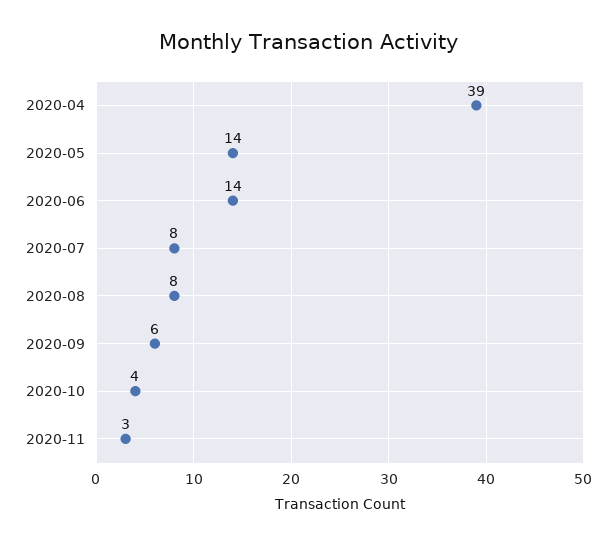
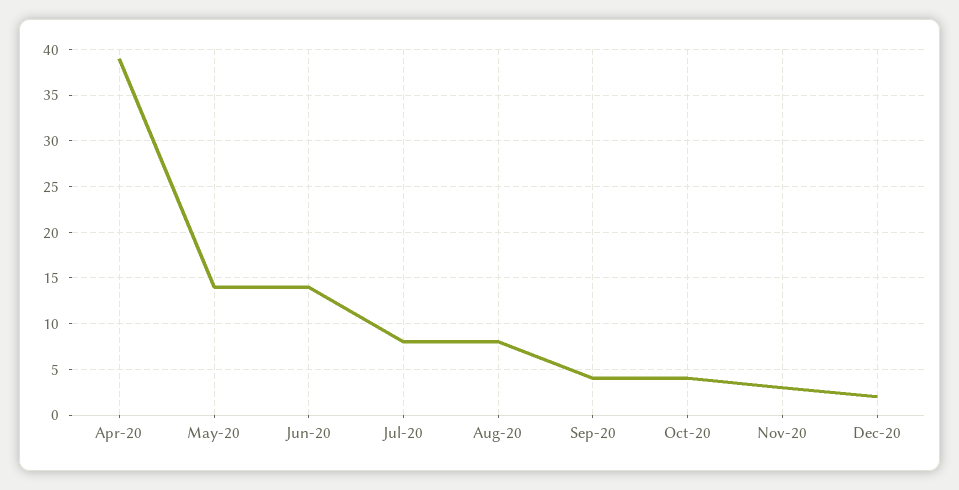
2020-09: 6 -> 4
Dec-20: none -> 2

